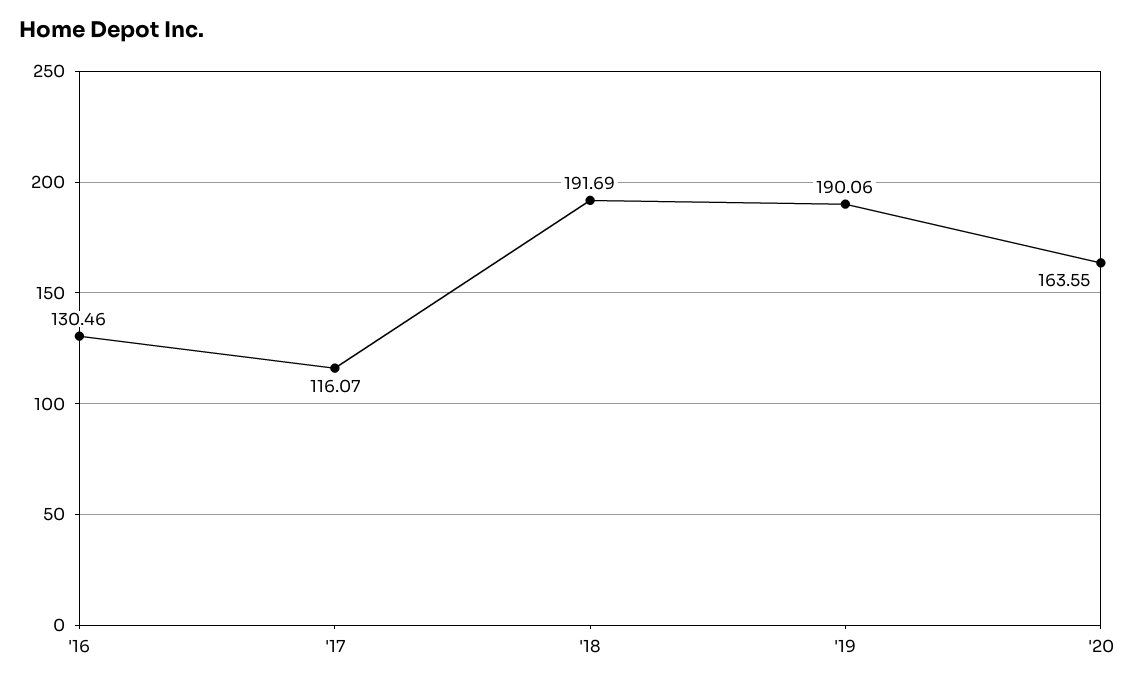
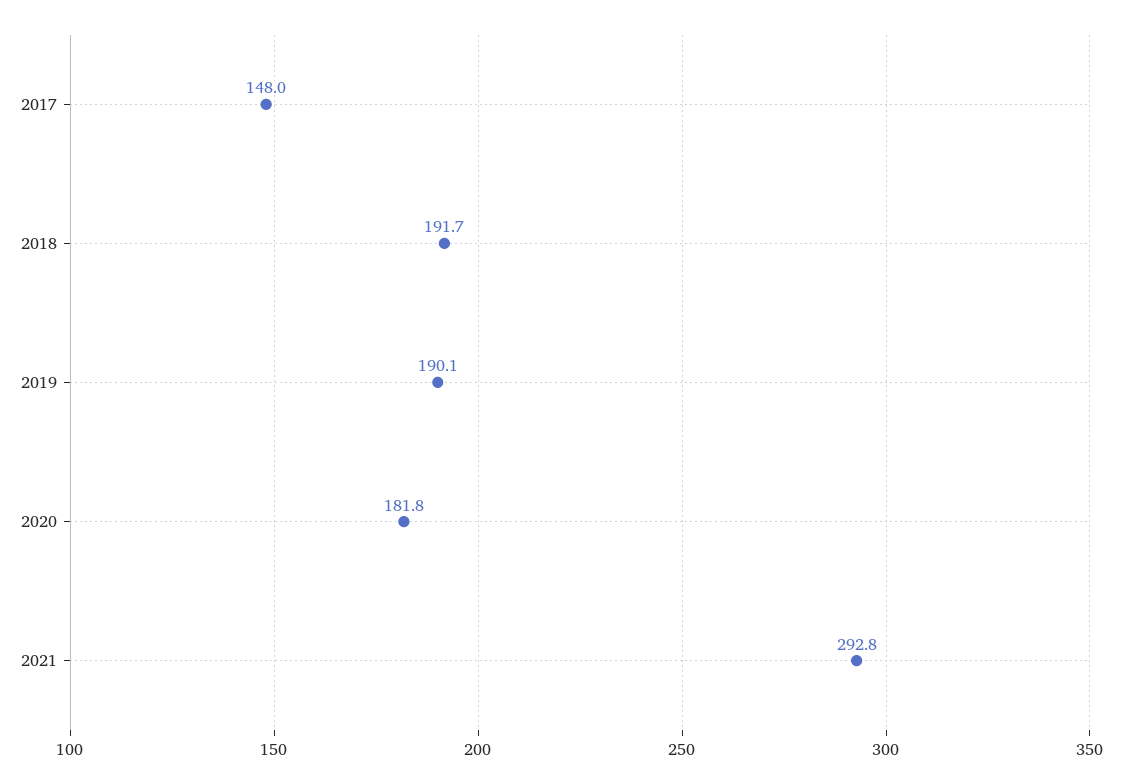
'16: 130.46 -> none
'17: 116.07 -> 148
'20: 163.55 -> 181.8
2021: none -> 292.8

